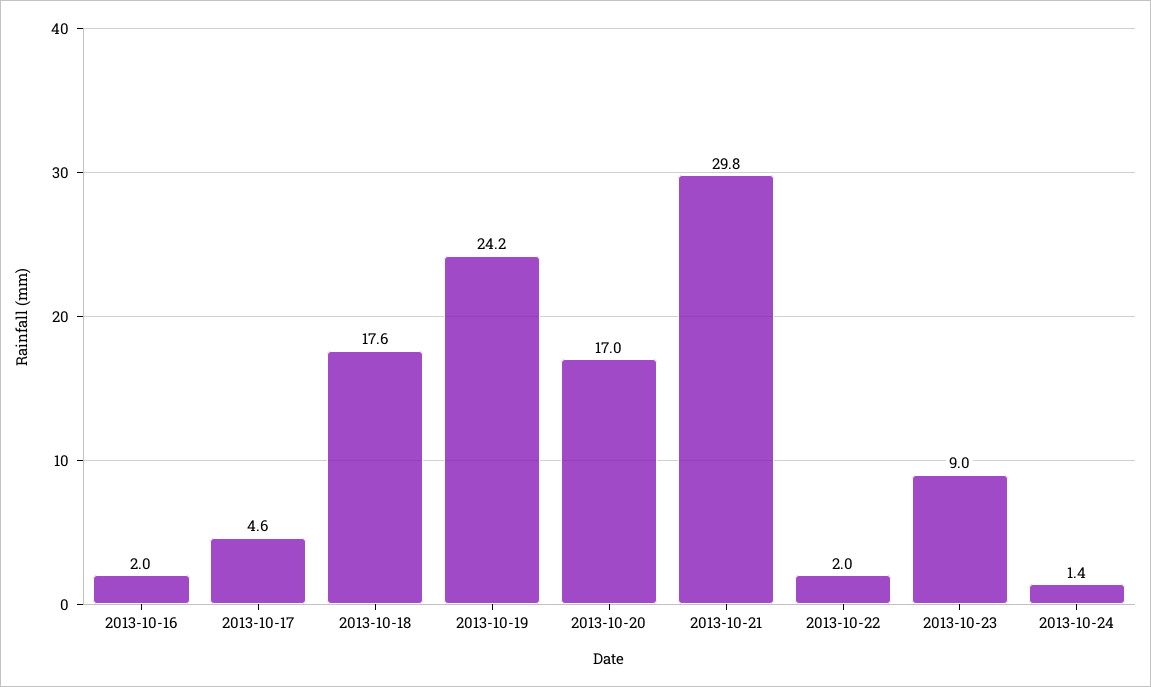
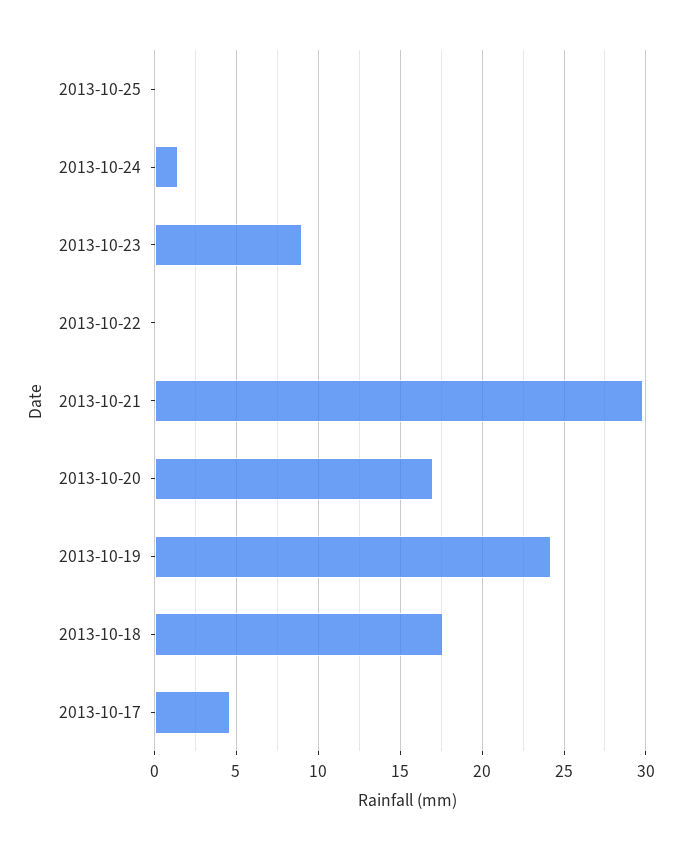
2013-10-16: 2 -> none
2013-10-22: 2 -> 0
2013-10-25: none -> 0

